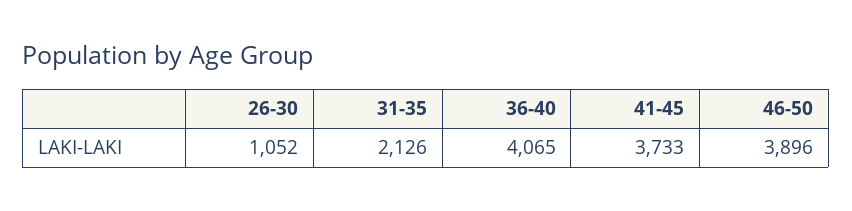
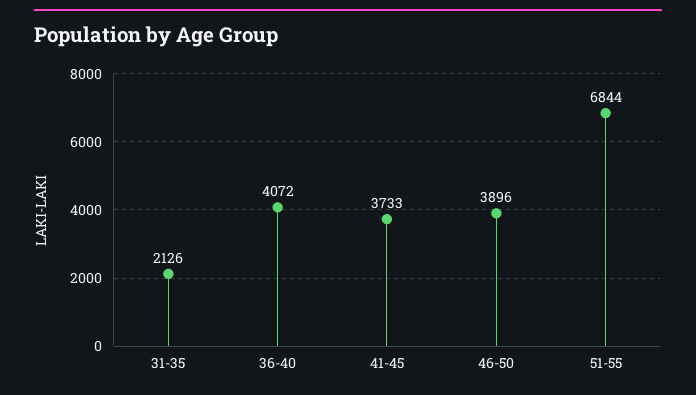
26-30: 1052 -> none
36-40: 4065 -> 4072
51-55: none -> 6844

